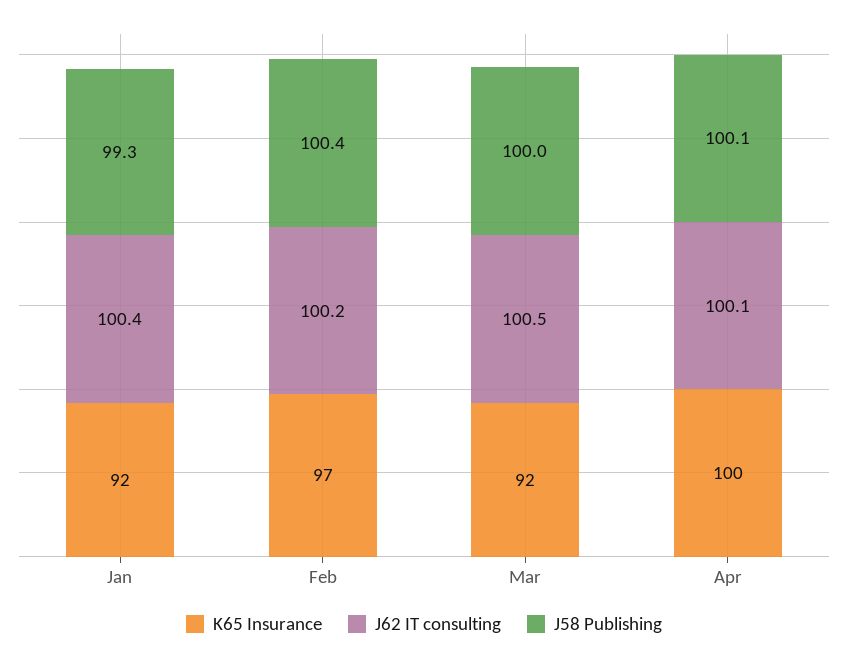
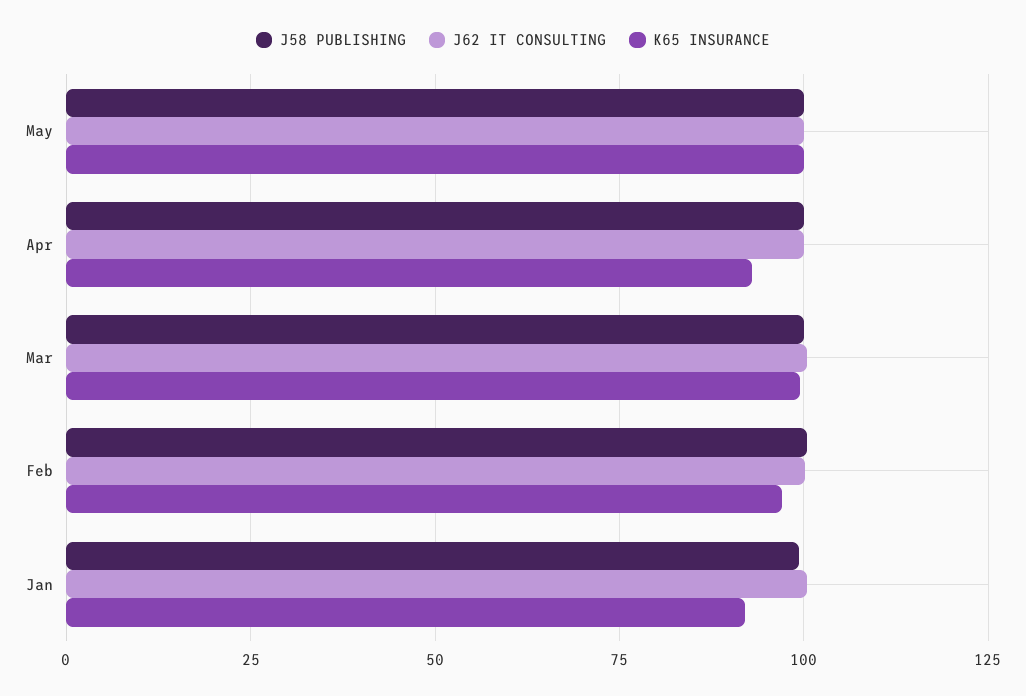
K65 Insurance, Mar: 92 -> 100
K65 Insurance, Apr: 100 -> 92.5
J58 Publishing, May: none -> 100
J62 IT consulting, May: none -> 100
K65 Insurance, May: none -> 100

